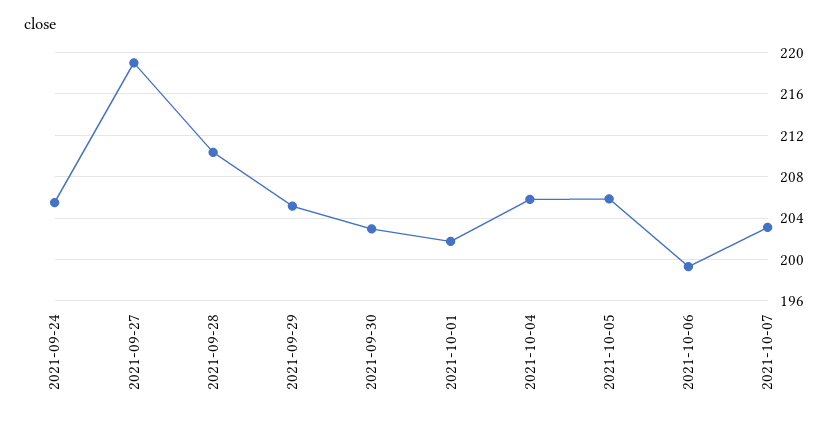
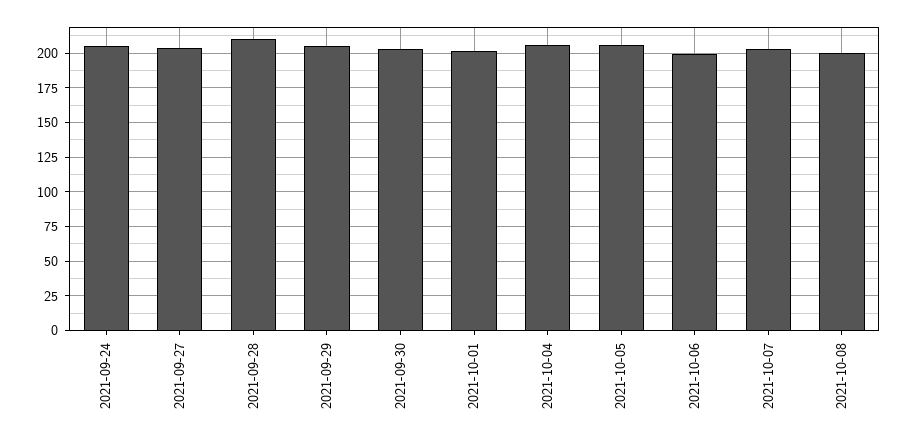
2021-09-27: 219 -> 205
2021-10-08: none -> 200

